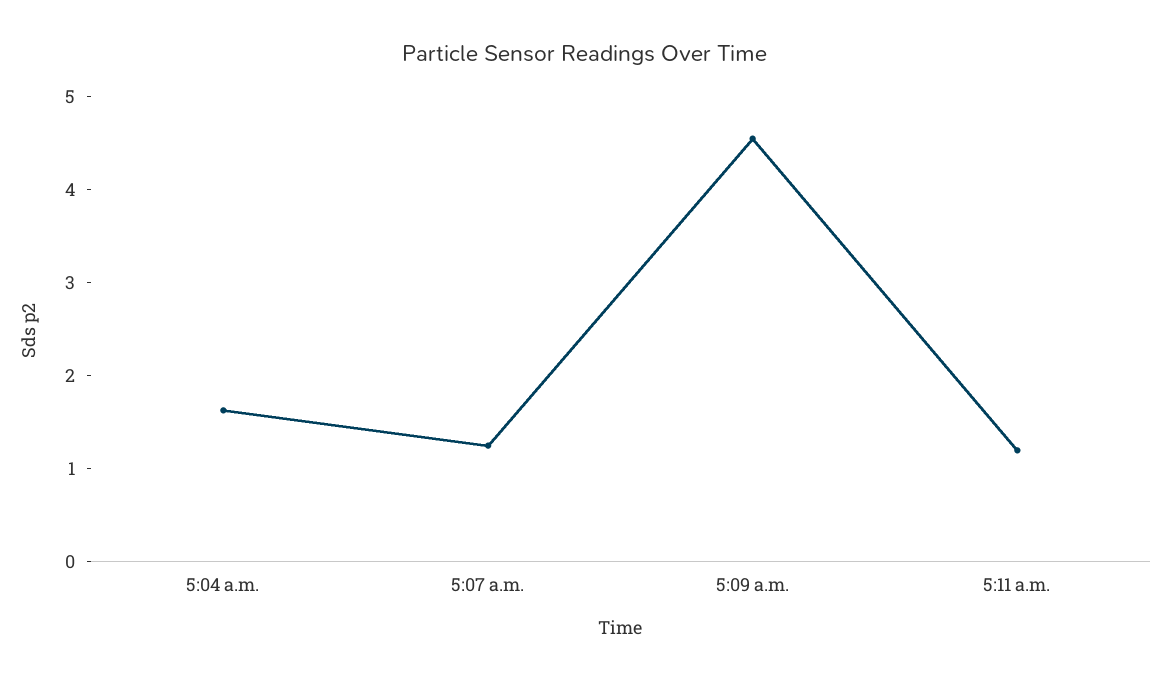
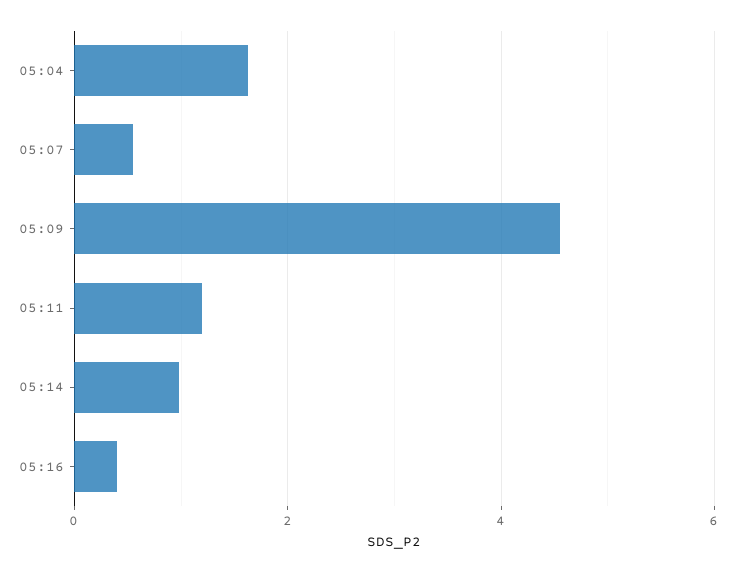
5:07 a.m.: 1.2 -> 0.6
05:14: none -> 1
05:16: none -> 0.4

